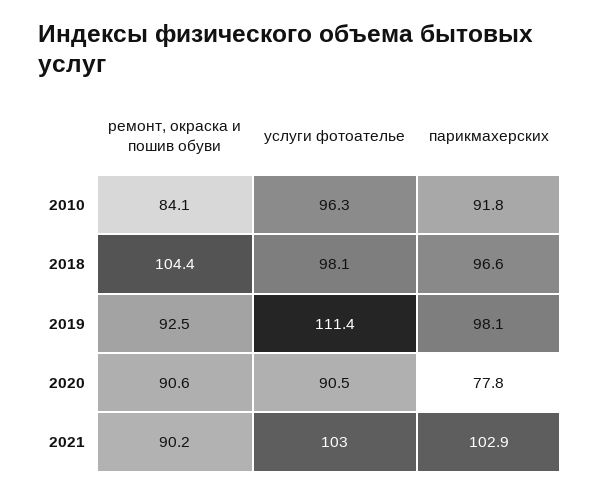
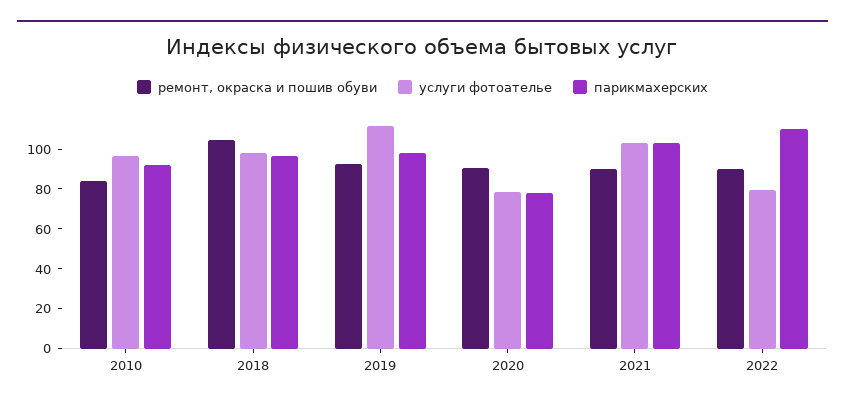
услуги фотоателье, 2020: 90.5 -> 80
ремонт, окраска и пошив обуви, 2022: none -> 90
услуги фотоателье, 2022: none -> 80
парикмахерских, 2022: none -> 110

